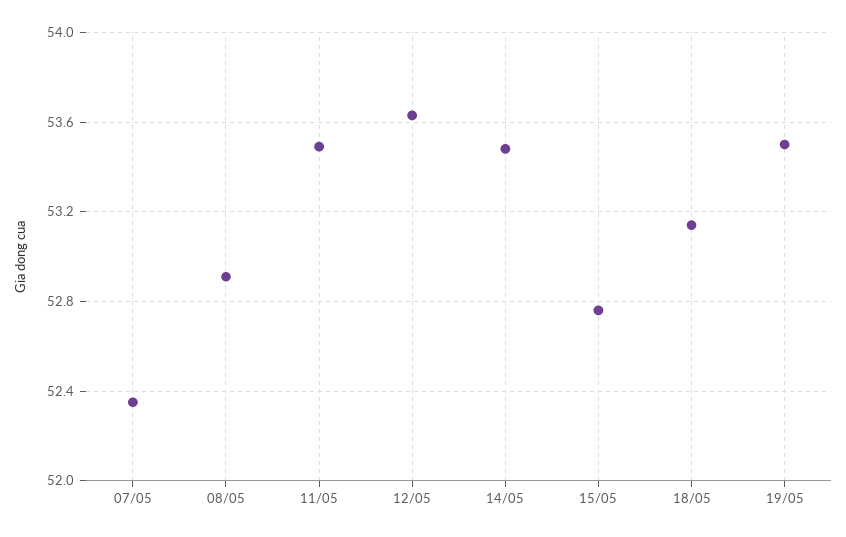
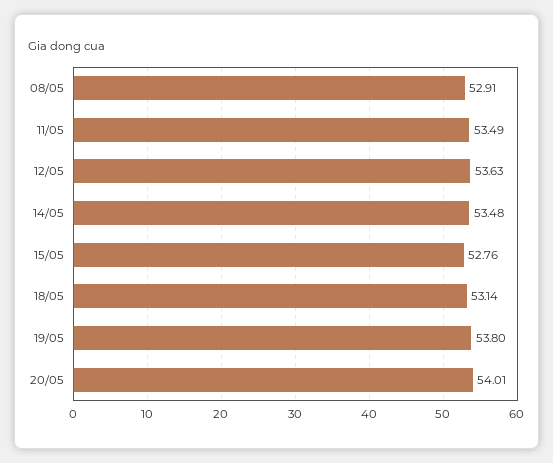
07/05: 52.35 -> none
19/05: 53.5 -> 53.8
20/05: none -> 54.01

